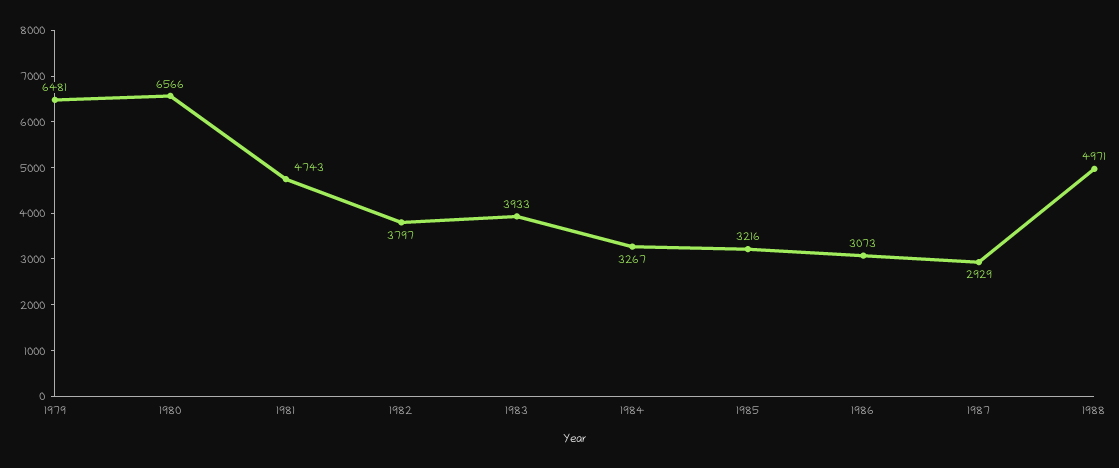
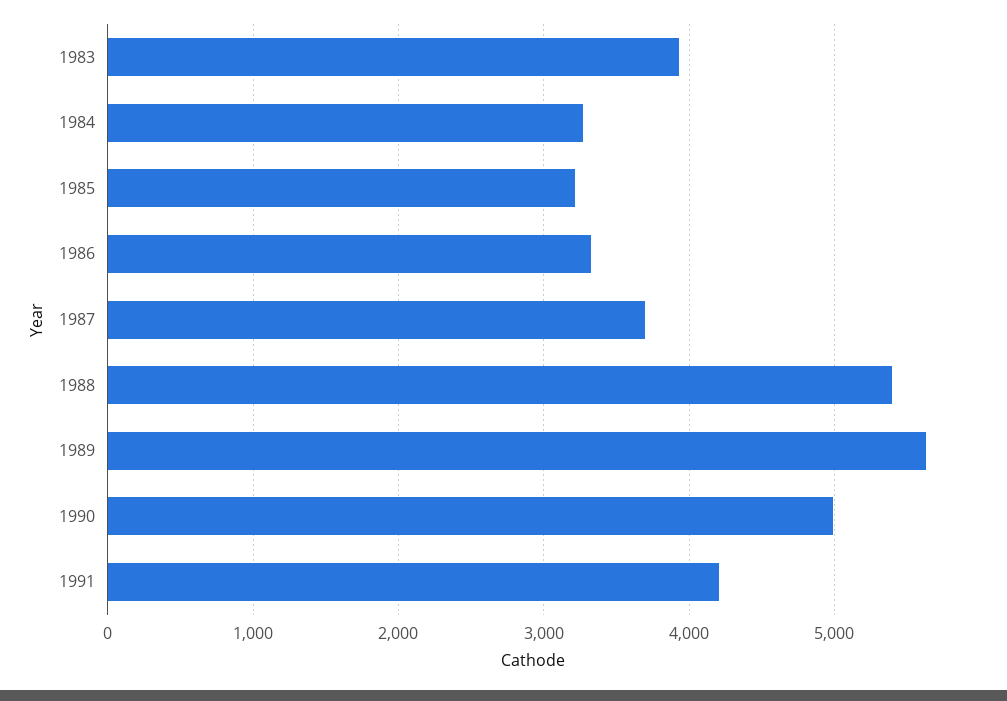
1979: 6481 -> none
1980: 6566 -> none
1981: 4743 -> none
1982: 3797 -> none
1986: 3073 -> 3300
1987: 2929 -> 3700
1988: 4971 -> 5400
1989: none -> 5600
1990: none -> 5000
1991: none -> 4200

